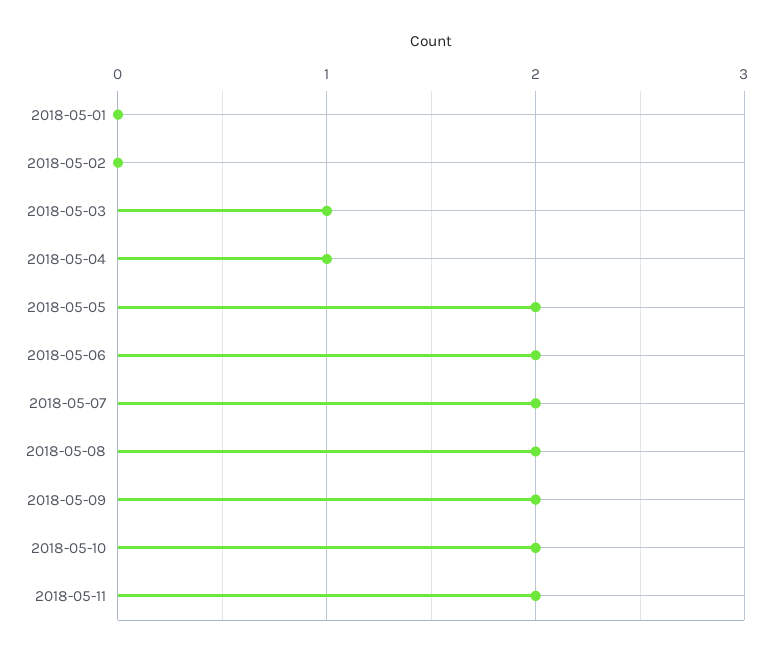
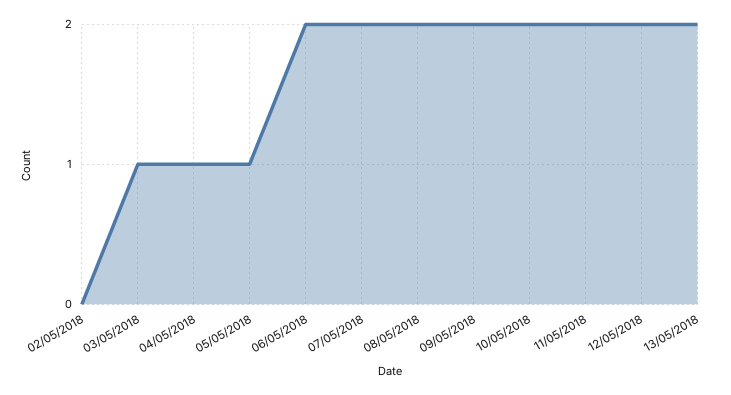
2018-05-01: 0 -> none
2018-05-05: 2 -> 1
12/05/2018: none -> 2
13/05/2018: none -> 2

